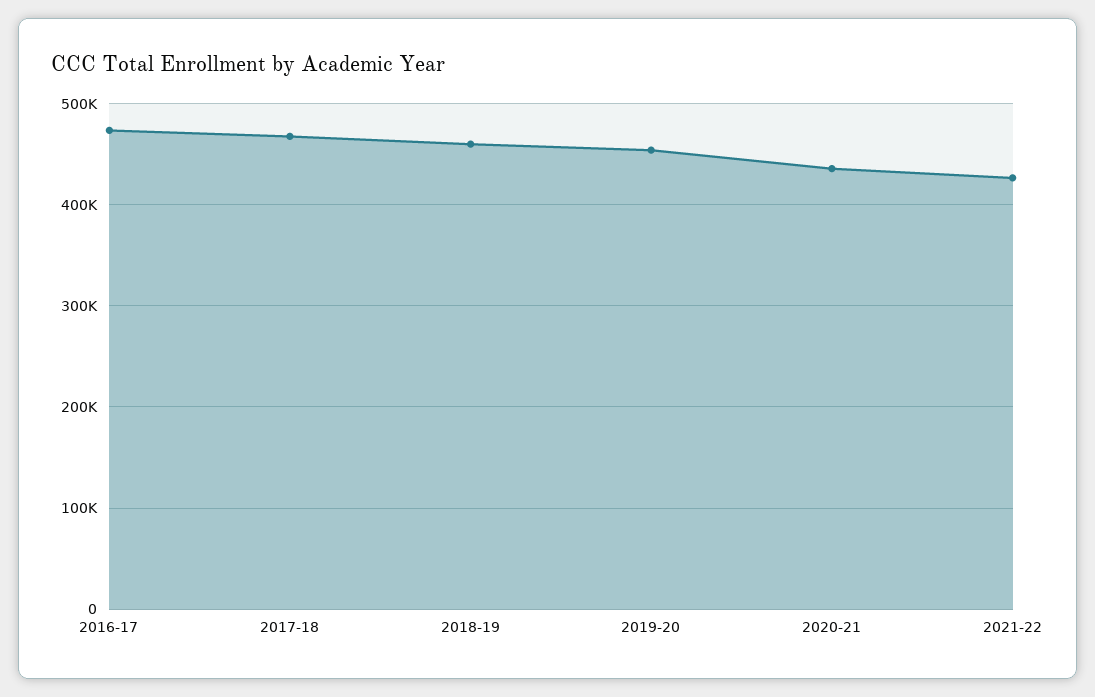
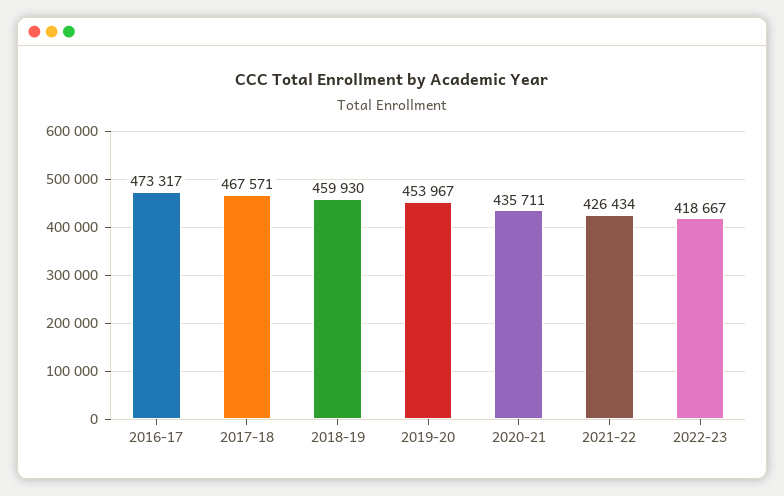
2022-23: none -> 418667

